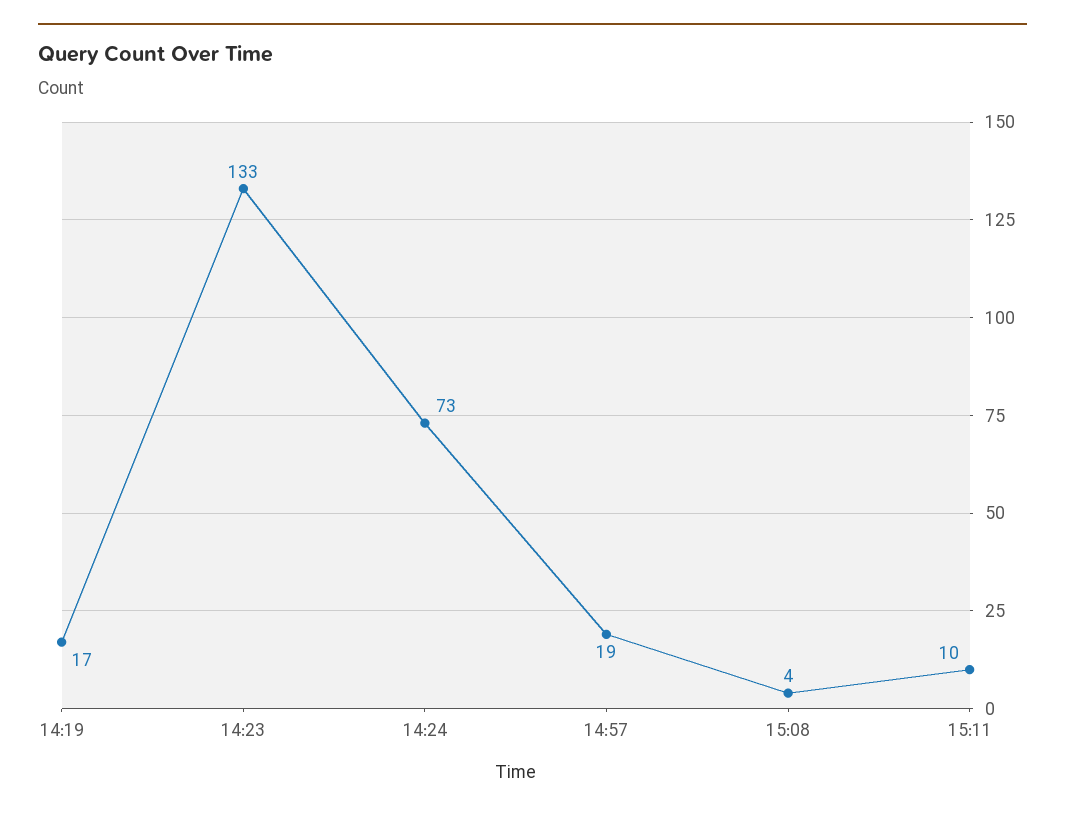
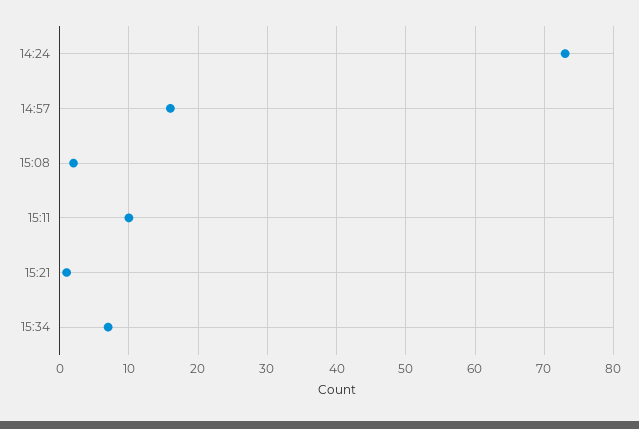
14:19: 17 -> none
14:23: 133 -> none
14:57: 19 -> 16
15:08: 4 -> 2
15:21: none -> 1
15:34: none -> 7

